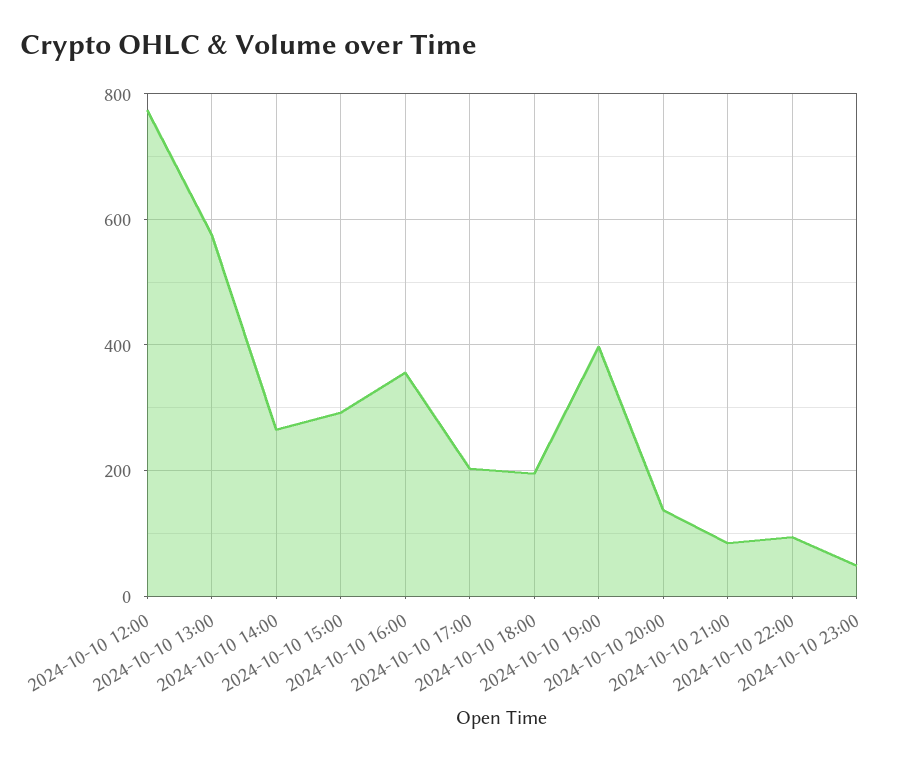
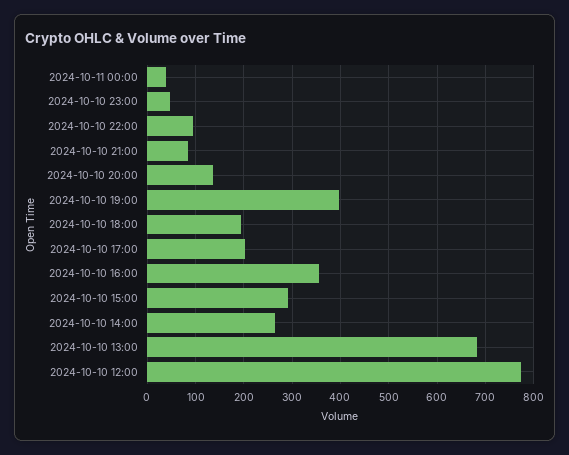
2024-10-10 13:00: 580 -> 680
2024-10-11 00:00: none -> 40

